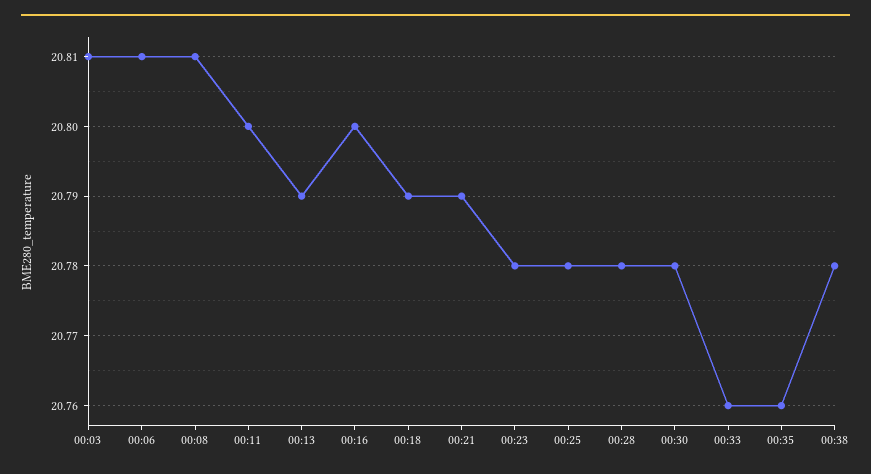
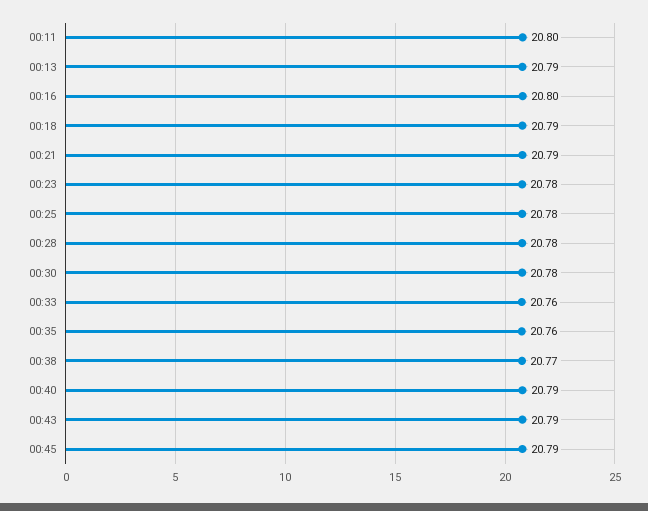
00:03: 20.81 -> none
00:06: 20.81 -> none
00:08: 20.81 -> none
00:38: 20.78 -> 20.77
00:40: none -> 20.79
00:43: none -> 20.79
00:45: none -> 20.79

